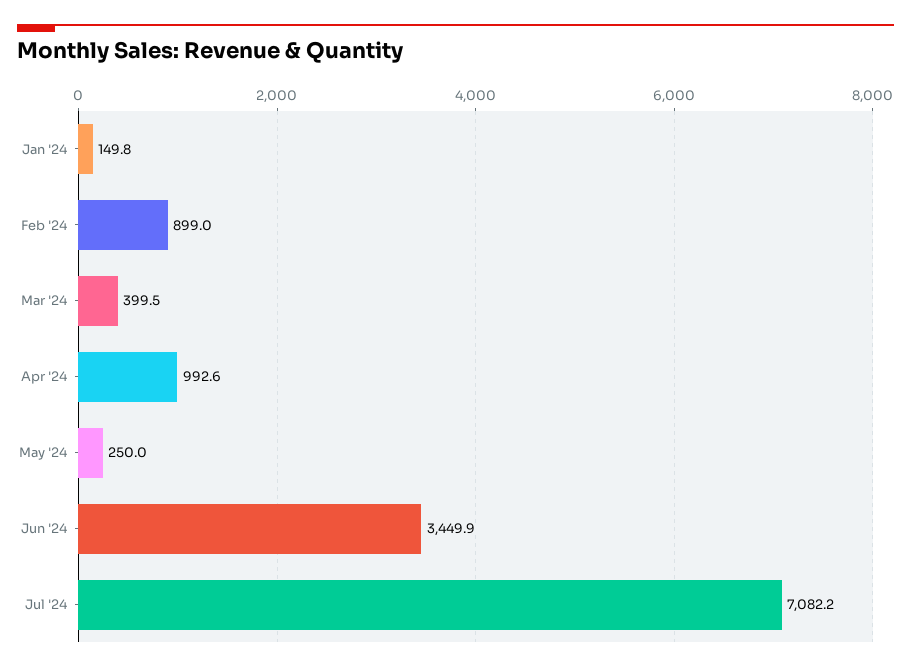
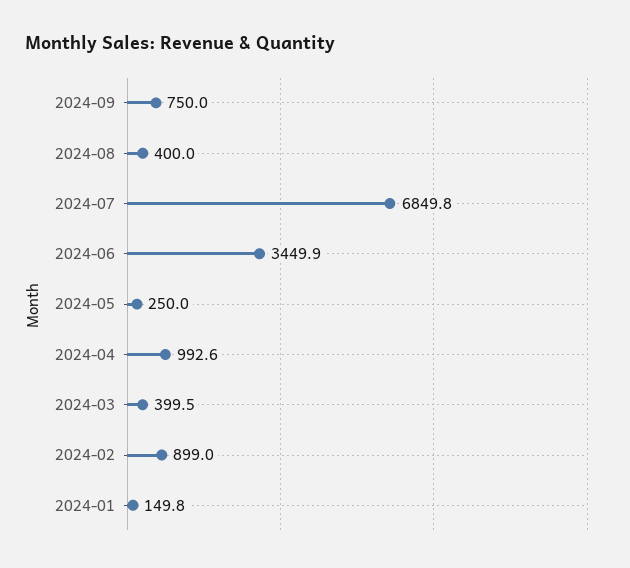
Jul '24: 7082.2 -> 6849.8
2024-09: none -> 750
2024-08: none -> 400

